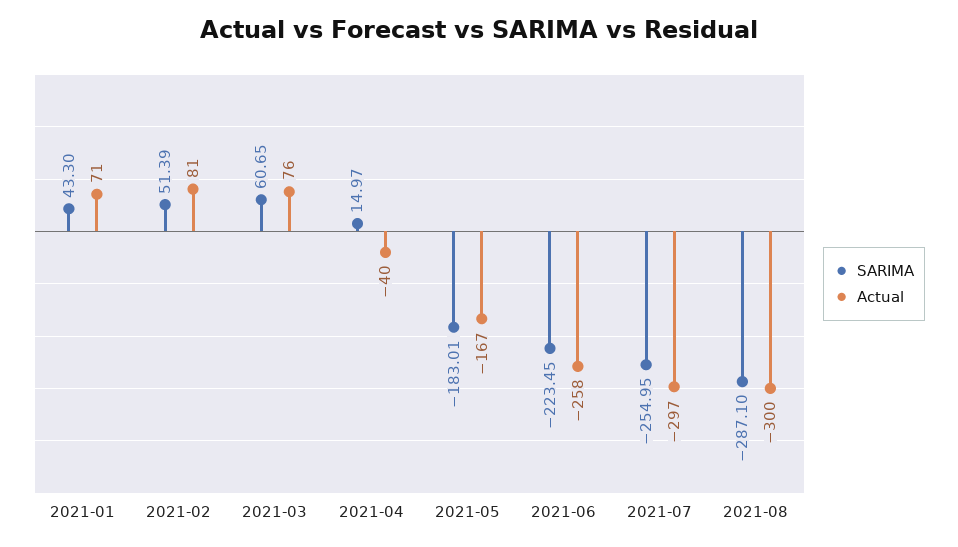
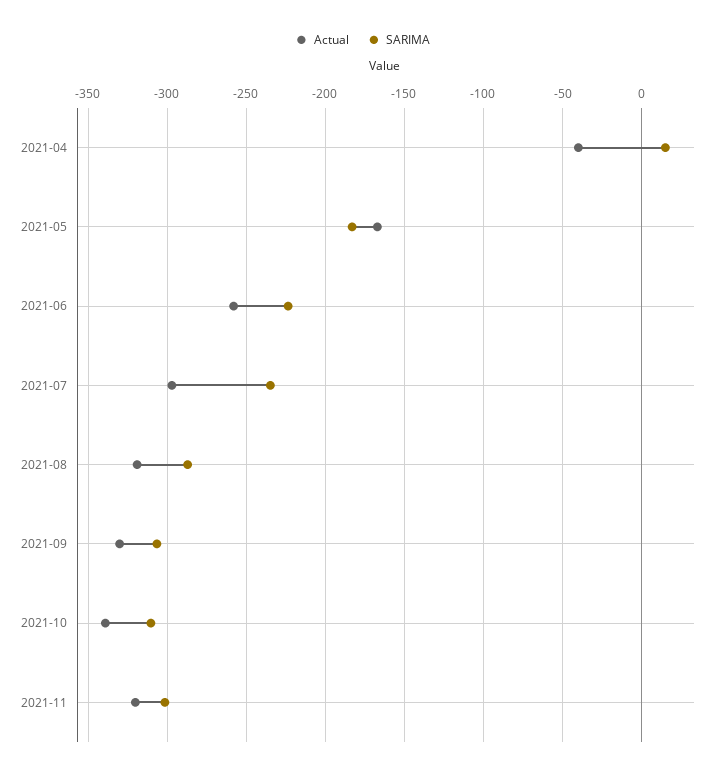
SARIMA, 2021-01: 43.3 -> none
Actual, 2021-01: 71 -> none
SARIMA, 2021-02: 51.39 -> none
Actual, 2021-02: 81 -> none
SARIMA, 2021-03: 60.65 -> none
Actual, 2021-03: 76 -> none
SARIMA, 2021-07: -254.95 -> -235
Actual, 2021-08: -300 -> -320
Actual, 2021-09: none -> -330
SARIMA, 2021-09: none -> -305
Actual, 2021-10: none -> -340
SARIMA, 2021-10: none -> -310
Actual, 2021-11: none -> -320
SARIMA, 2021-11: none -> -300

